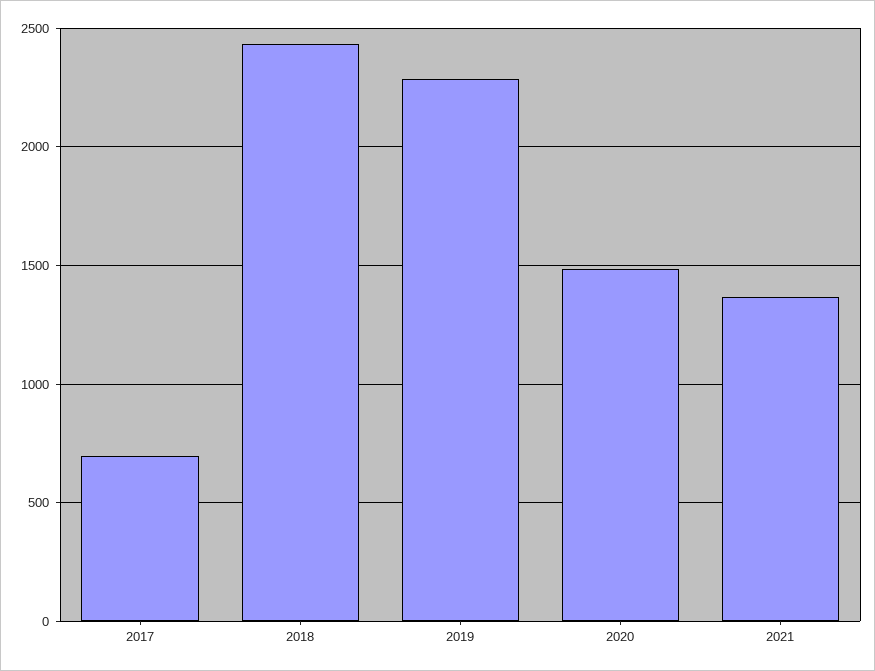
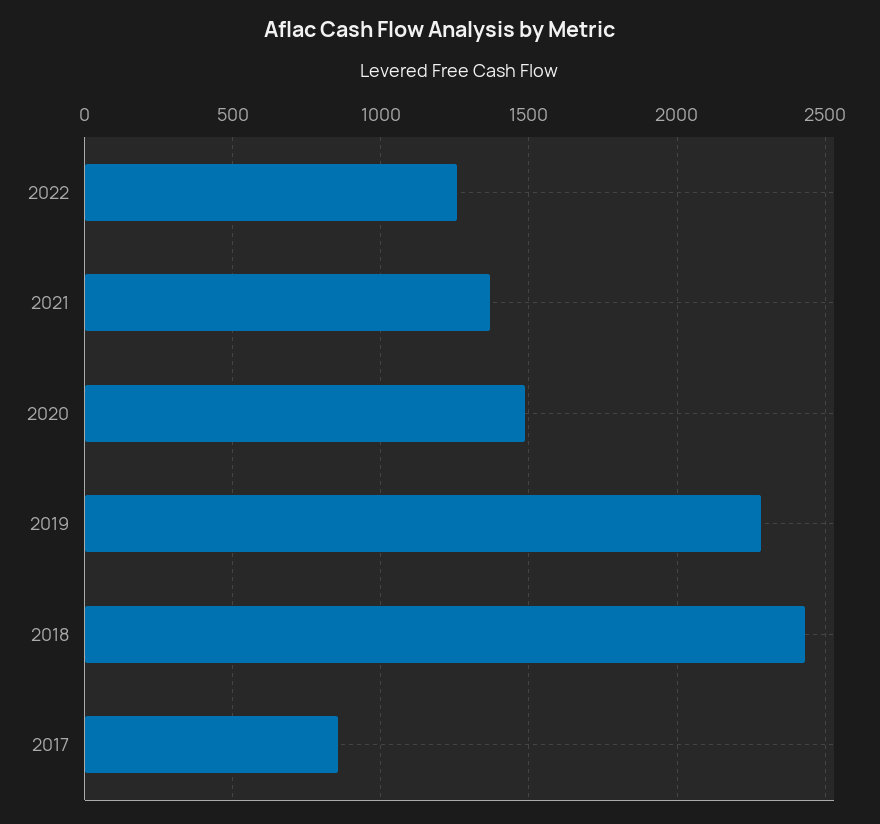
2017: 700 -> 850
2022: none -> 1250

